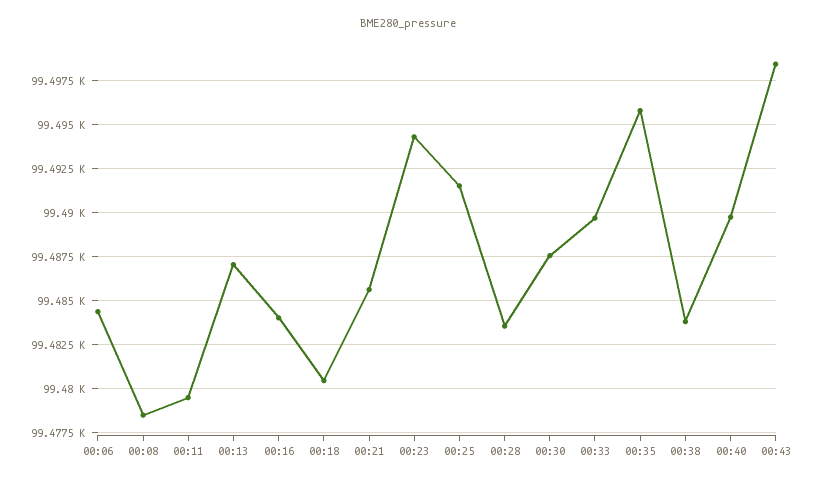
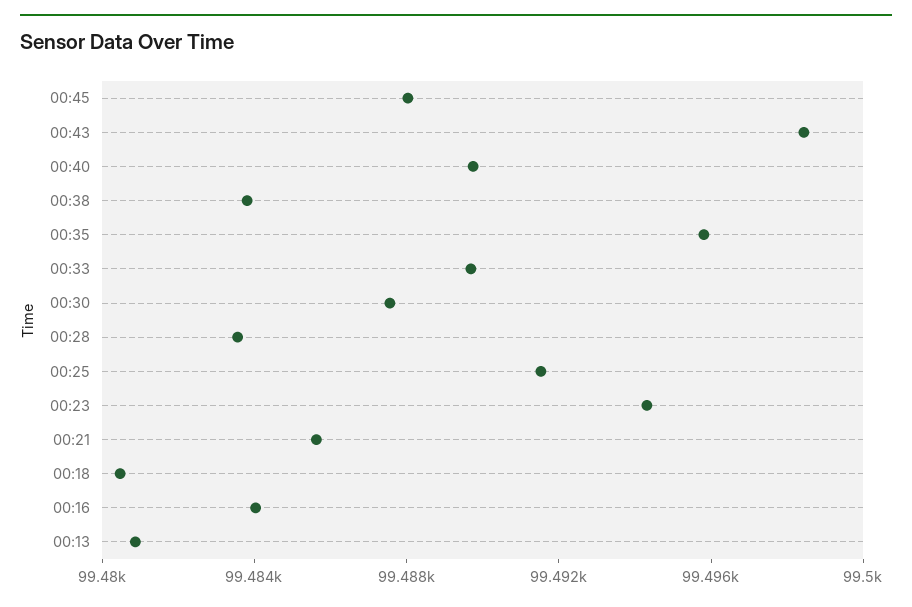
00:06: 99484.5 -> none
00:08: 99478.5 -> none
00:11: 99479.5 -> none
00:13: 99487 -> 99481
00:45: none -> 99488

